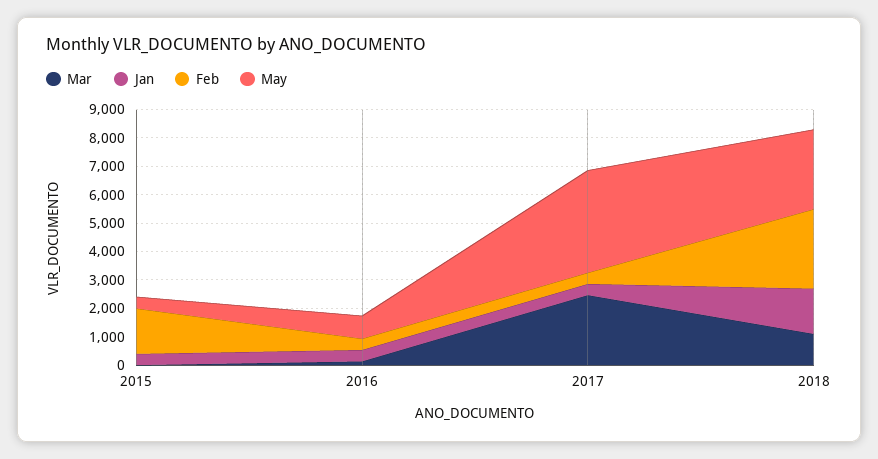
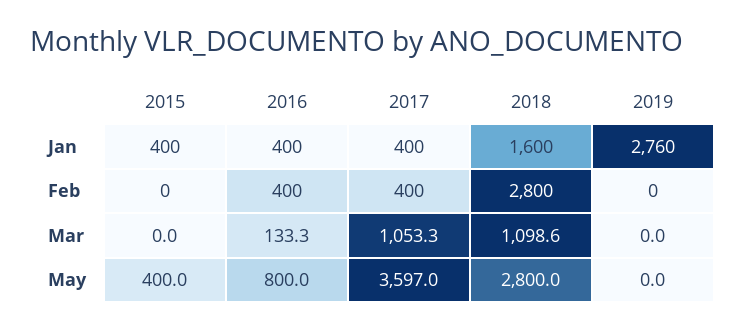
Feb, 2015: 1500 -> 0
Mar, 2017: 2500 -> 1053.3
Jan, 2019: none -> 2760
Feb, 2019: none -> 0
Mar, 2019: none -> 0
May, 2019: none -> 0

